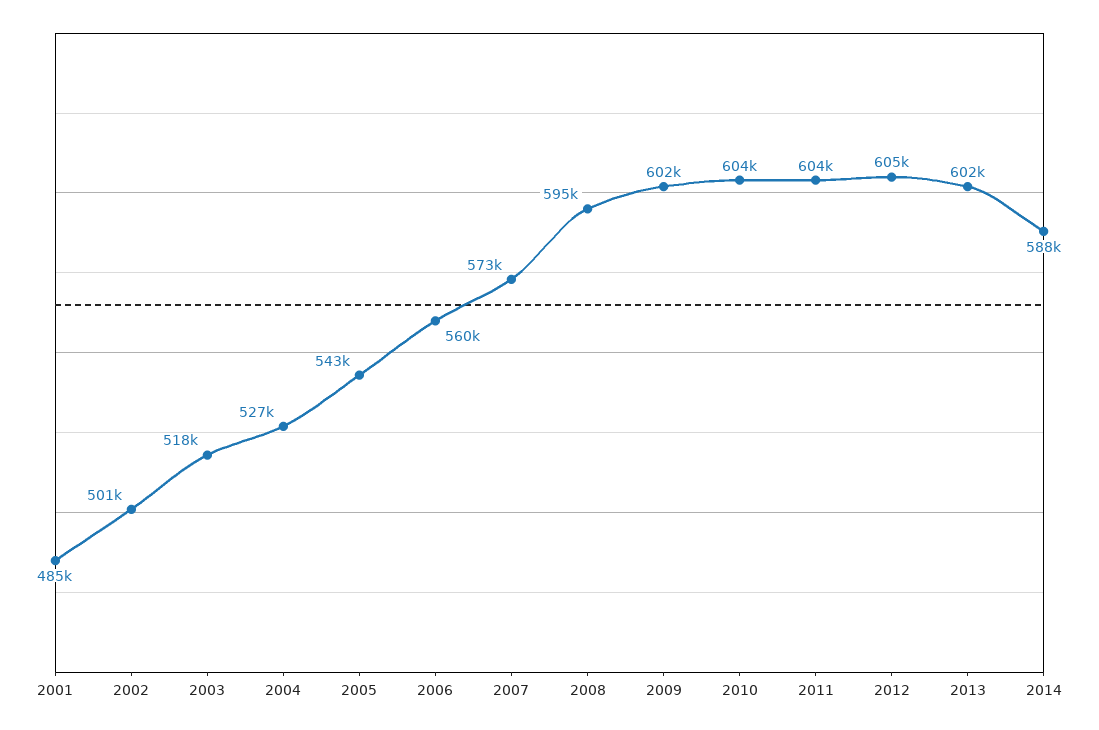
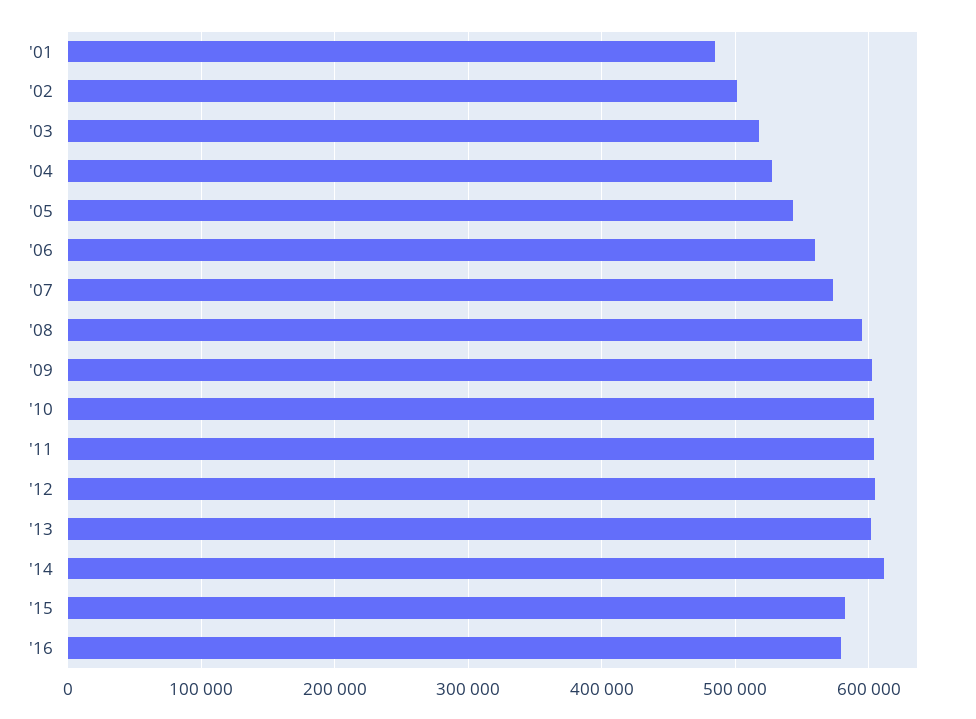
2014: 588000 -> 610000
'15: none -> 580000
'16: none -> 580000

